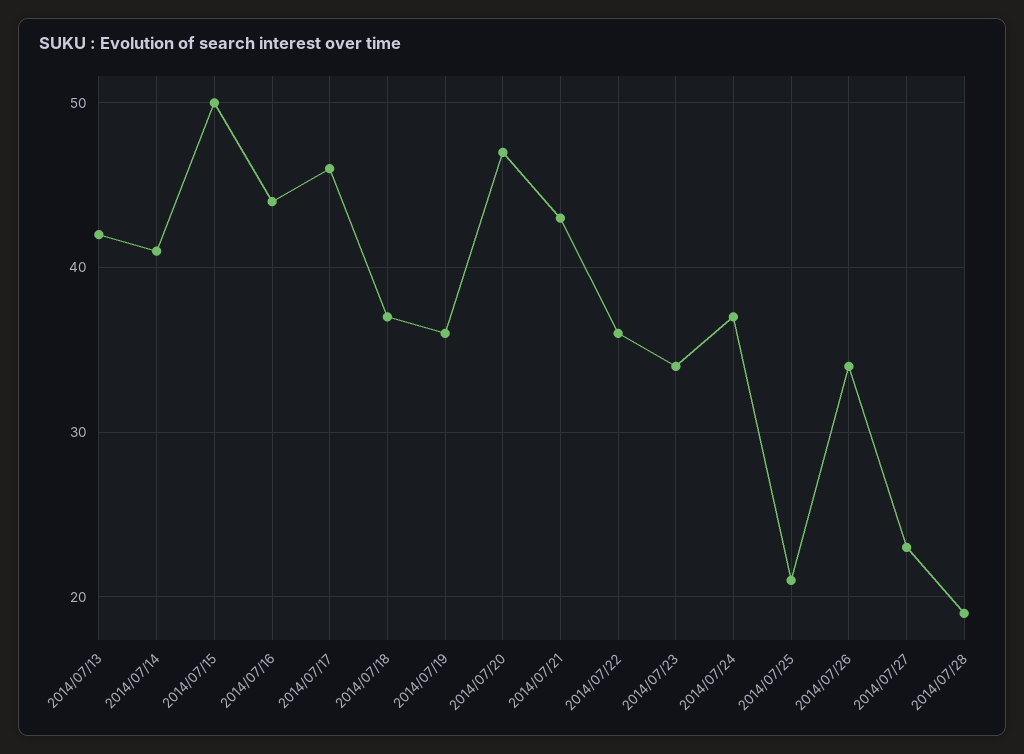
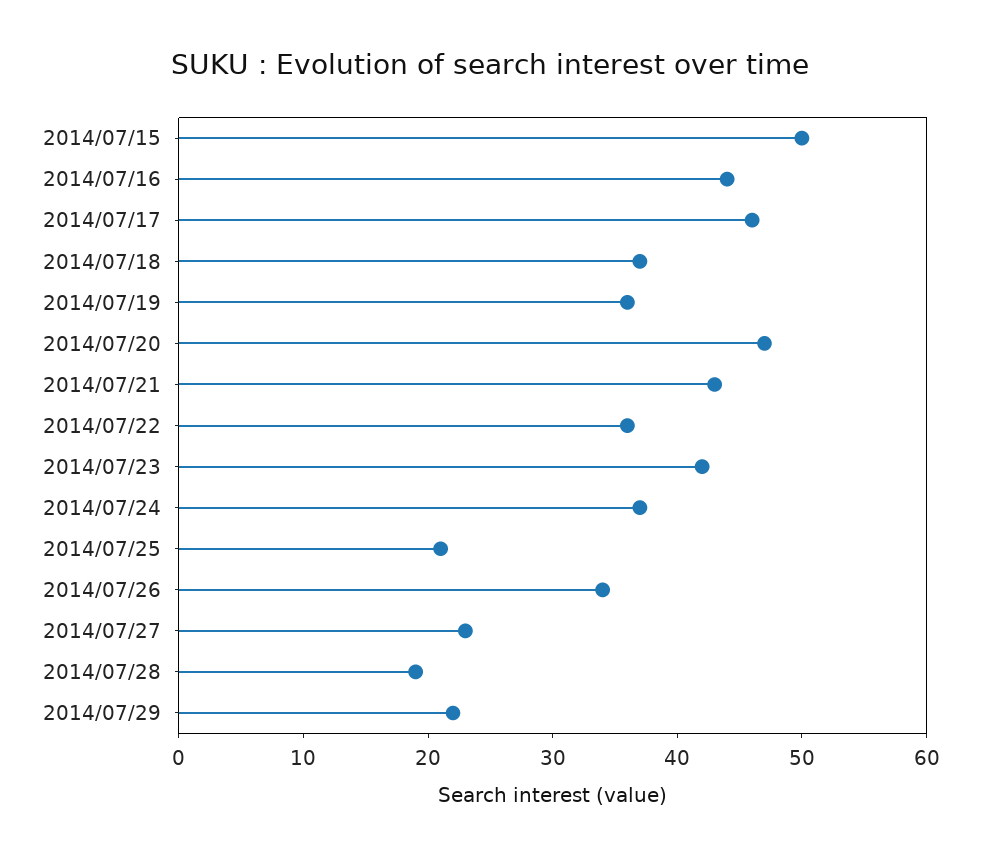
2014/07/13: 42 -> none
2014/07/14: 41 -> none
2014/07/23: 34 -> 42
2014/07/29: none -> 22

